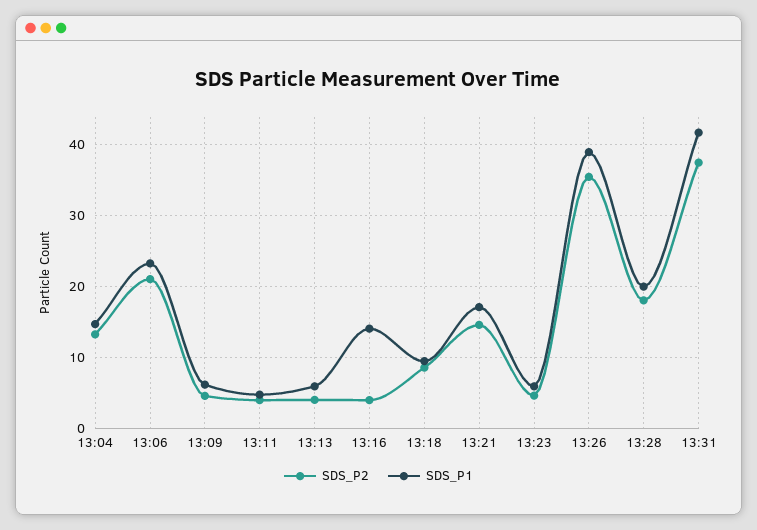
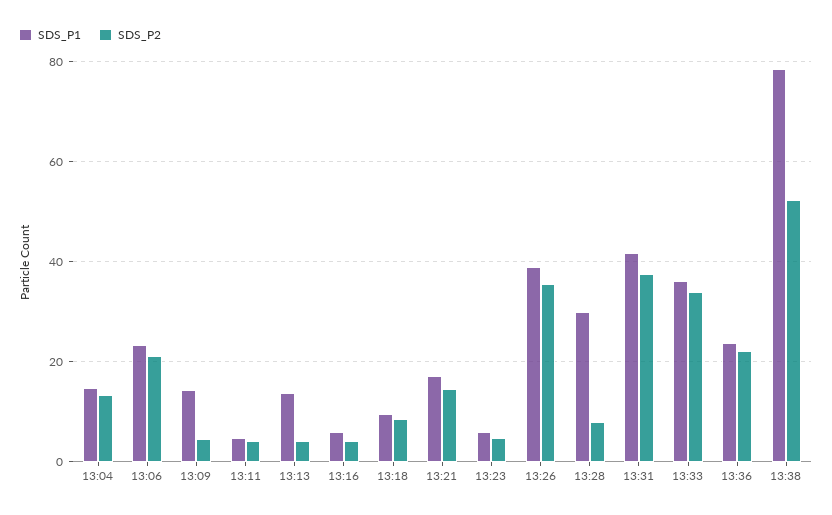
SDS_P1, 13:09: 6 -> 14
SDS_P1, 13:13: 6 -> 14
SDS_P1, 13:16: 14 -> 6
SDS_P2, 13:28: 18 -> 8
SDS_P1, 13:28: 20 -> 30
SDS_P1, 13:33: none -> 36
SDS_P2, 13:33: none -> 34
SDS_P1, 13:36: none -> 24
SDS_P2, 13:36: none -> 22
SDS_P1, 13:38: none -> 78
SDS_P2, 13:38: none -> 52

